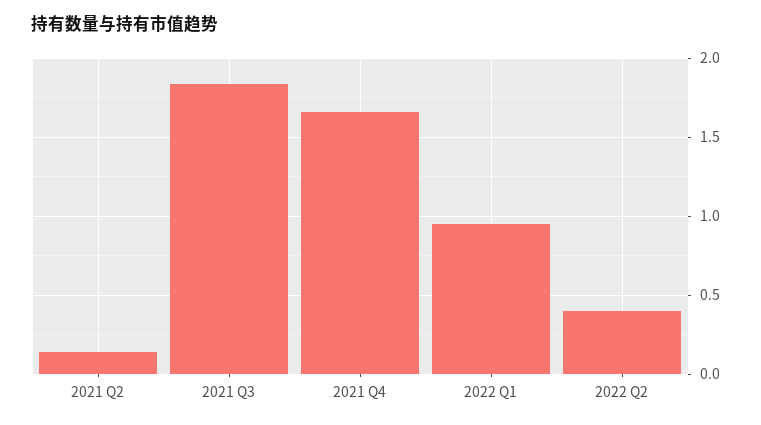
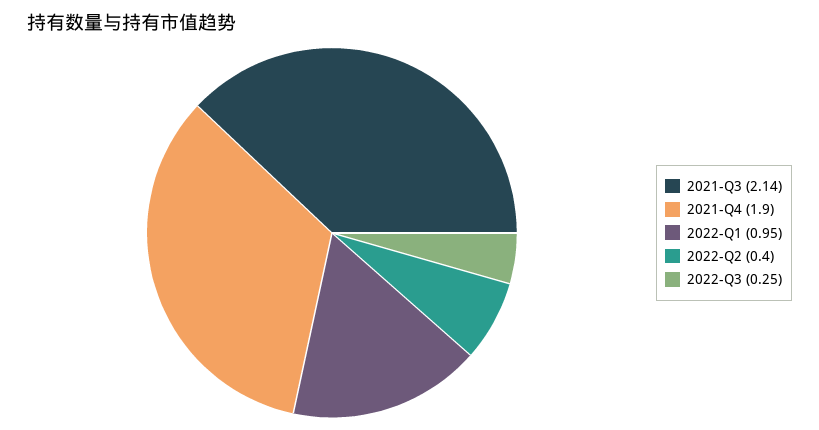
2021 Q2: 0.15 -> none
2021 Q3: 1.85 -> 2.14
2021 Q4: 1.65 -> 1.9
2022-Q3: none -> 0.25

